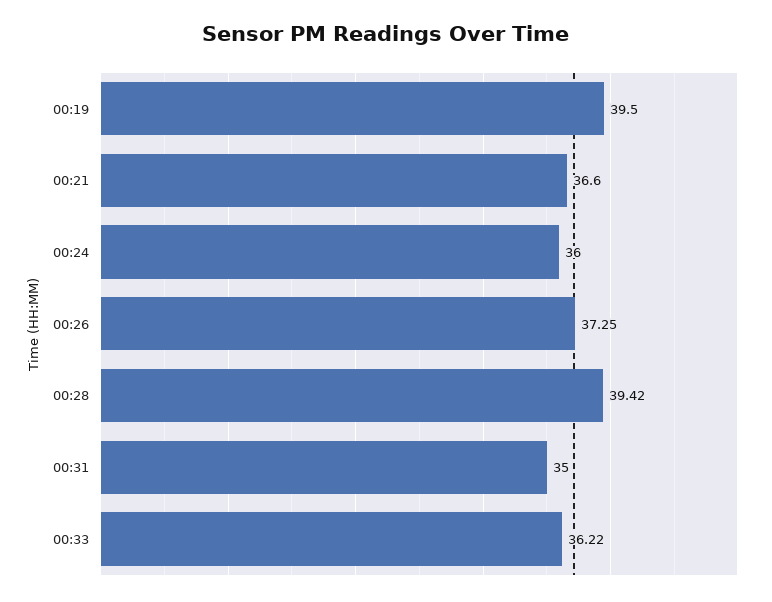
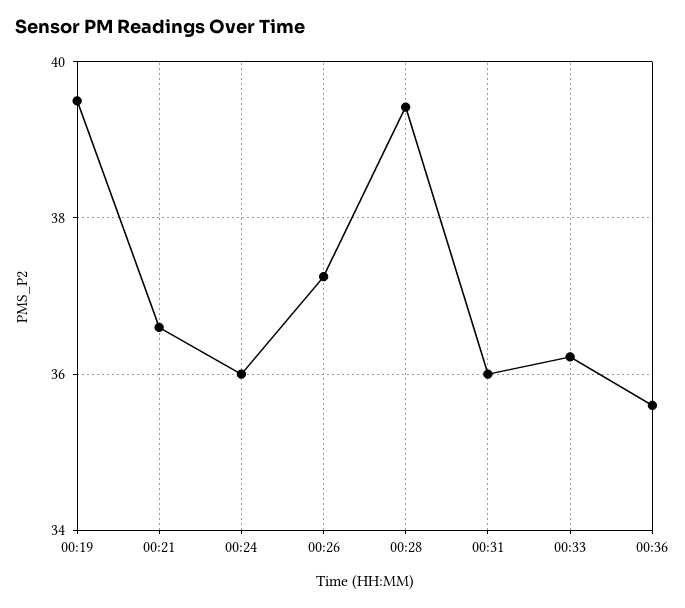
00:31: 35 -> 36
00:36: none -> 35.6

